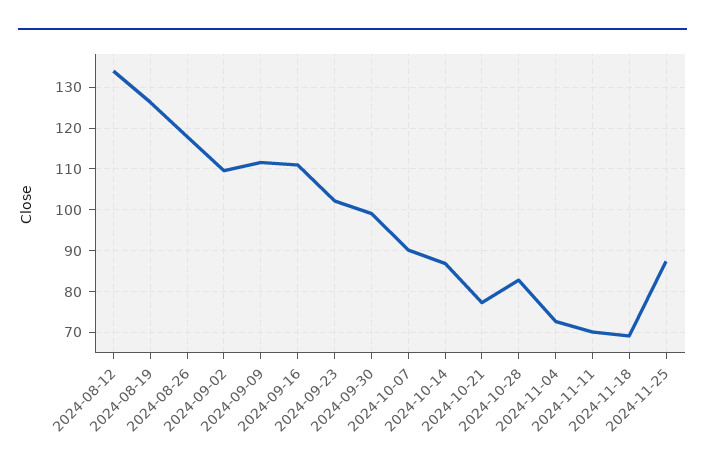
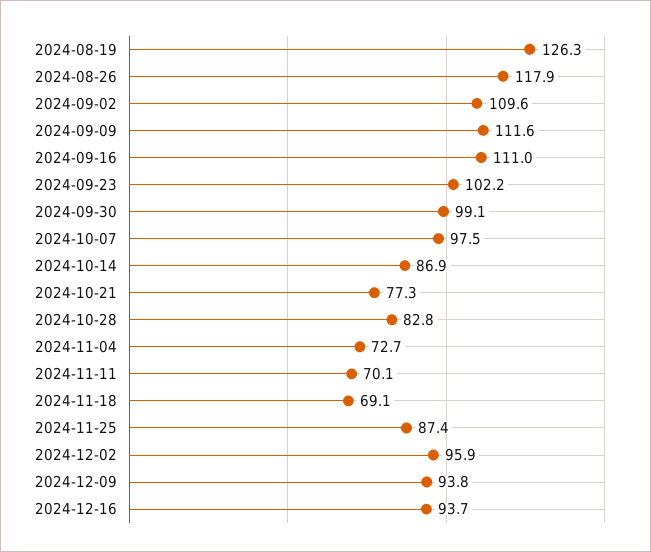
2024-08-12: 134 -> none
2024-10-07: 90 -> 97.5
2024-12-02: none -> 95.9
2024-12-09: none -> 93.8
2024-12-16: none -> 93.7

